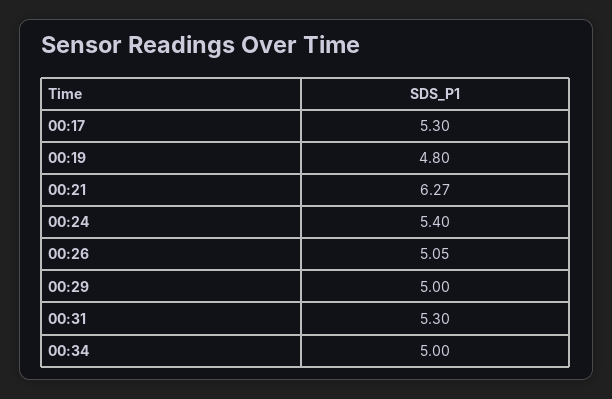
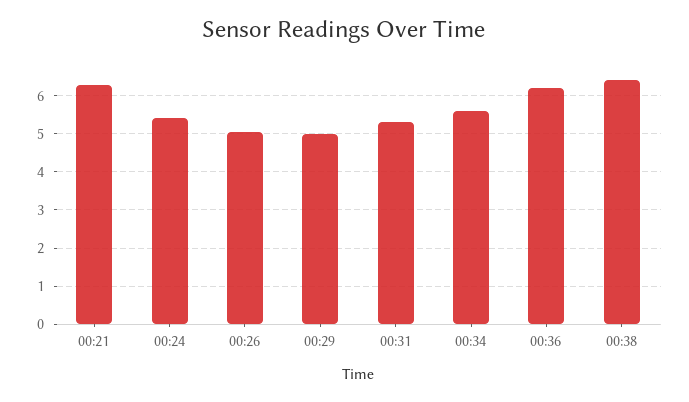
00:17: 5.3 -> none
00:19: 4.8 -> none
00:34: 5 -> 5.6
00:36: none -> 6.2
00:38: none -> 6.4

